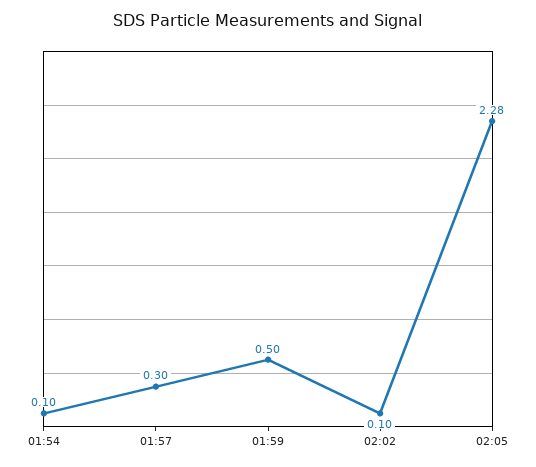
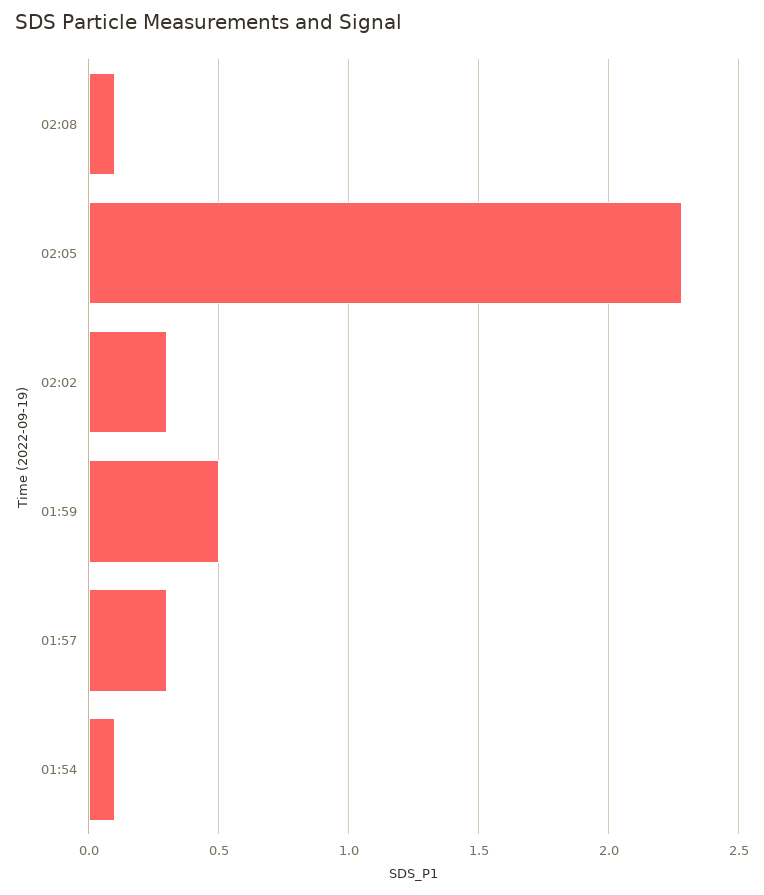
02:02: 0.1 -> 0.3
02:08: none -> 0.1

